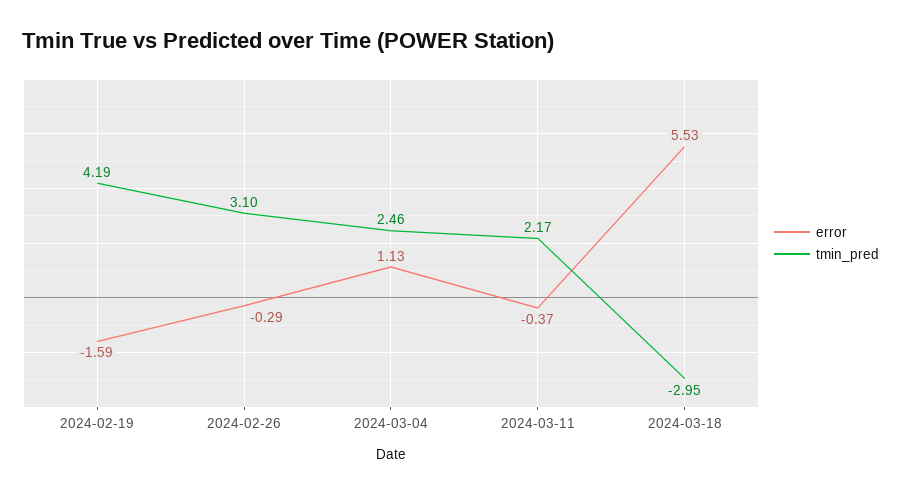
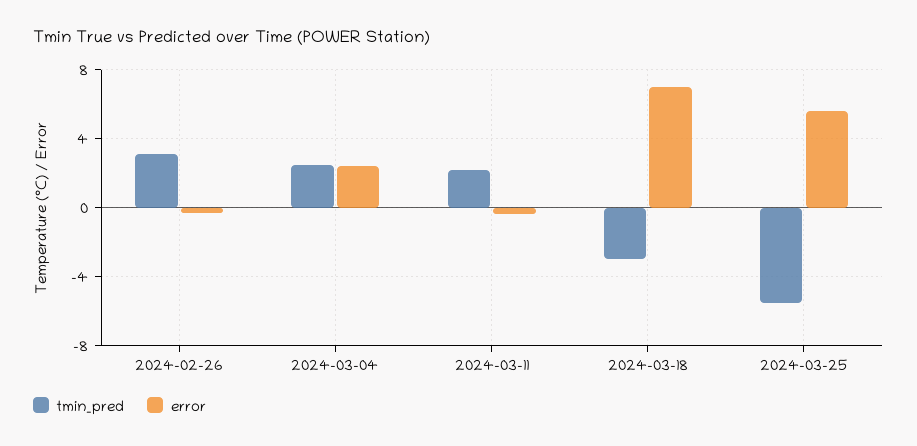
error, 2024-02-19: -1.59 -> none
tmin_pred, 2024-02-19: 4.19 -> none
error, 2024-03-04: 1.13 -> 2.5
error, 2024-03-18: 5.53 -> 7
tmin_pred, 2024-03-25: none -> -5.5
error, 2024-03-25: none -> 5.5

